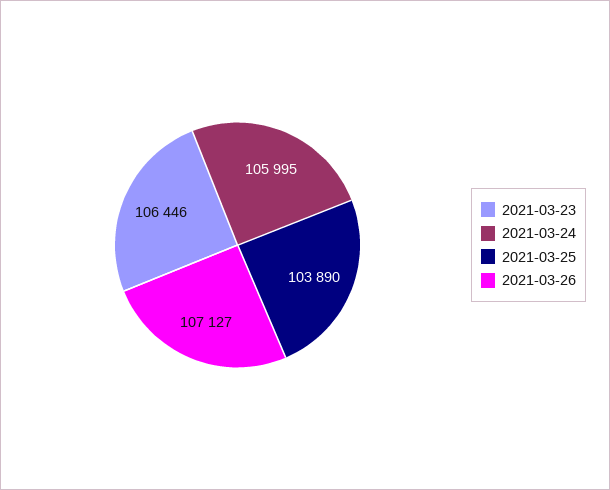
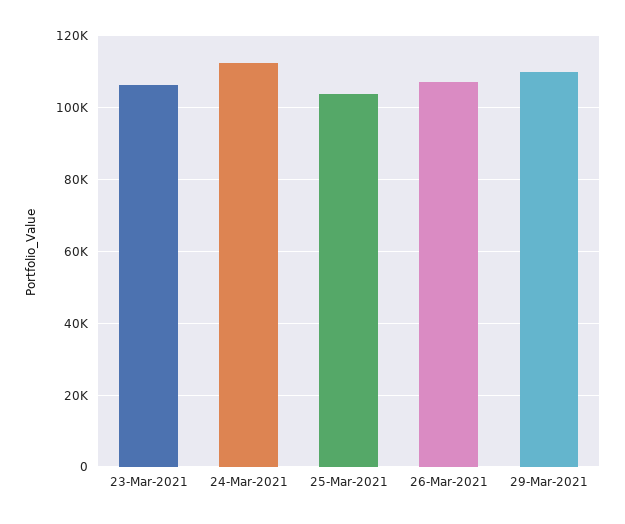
2021-03-24: 105995 -> 112000
29-Mar-2021: none -> 110000

